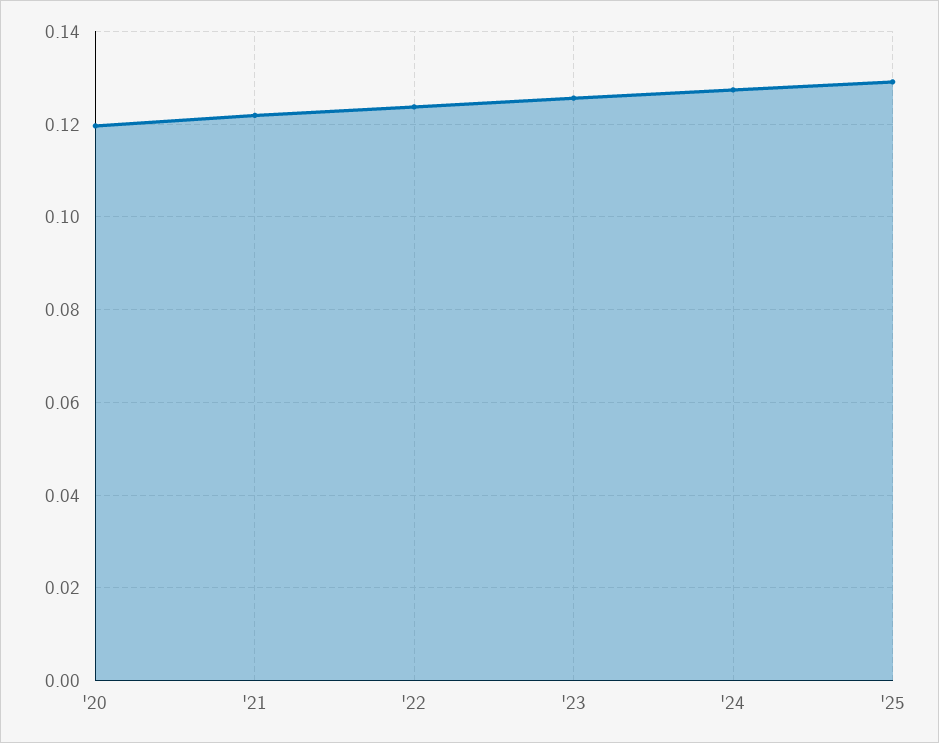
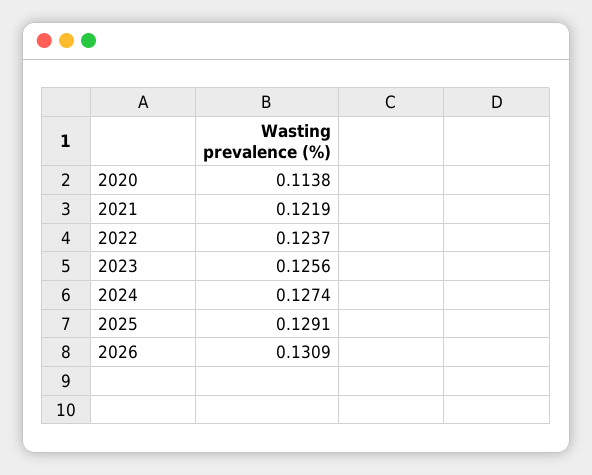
'20: 0.12 -> 0.1138
2026: none -> 0.1309

